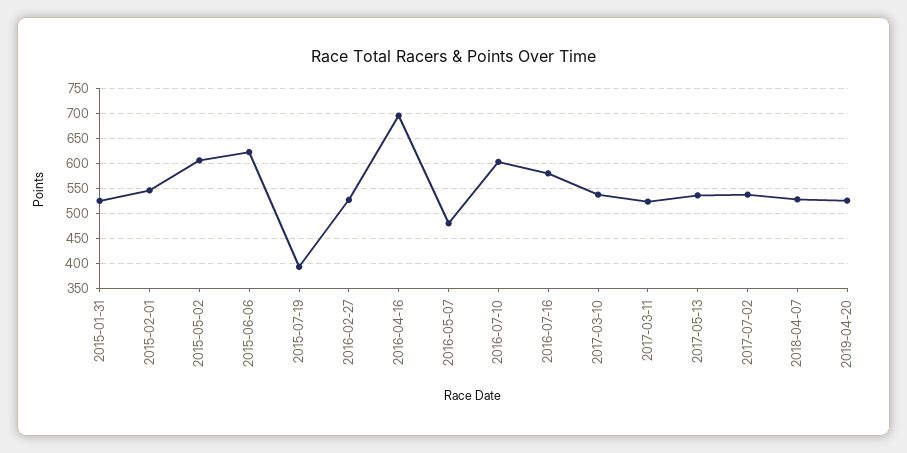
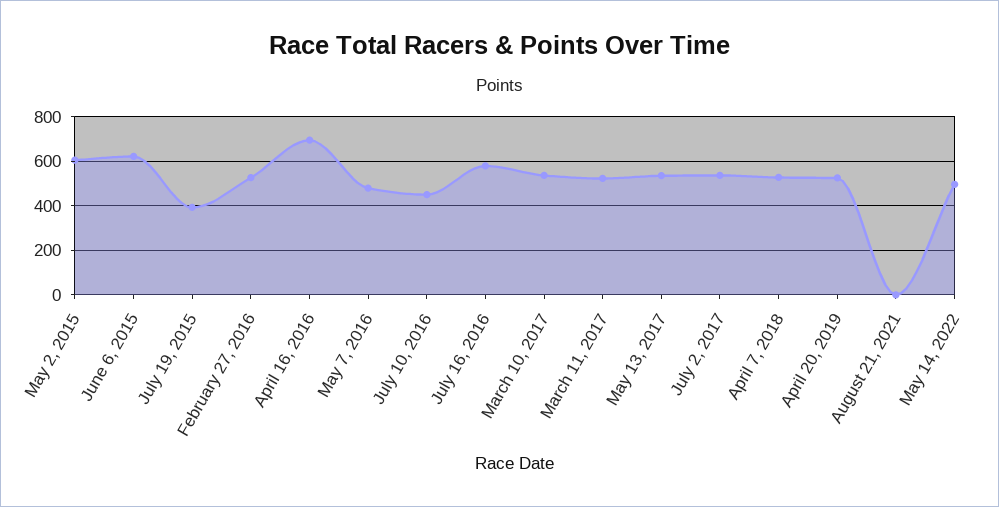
2015-01-31: 525 -> none
2015-02-01: 550 -> none
2016-07-10: 600 -> 450
August 21, 2021: none -> 0
May 14, 2022: none -> 500

